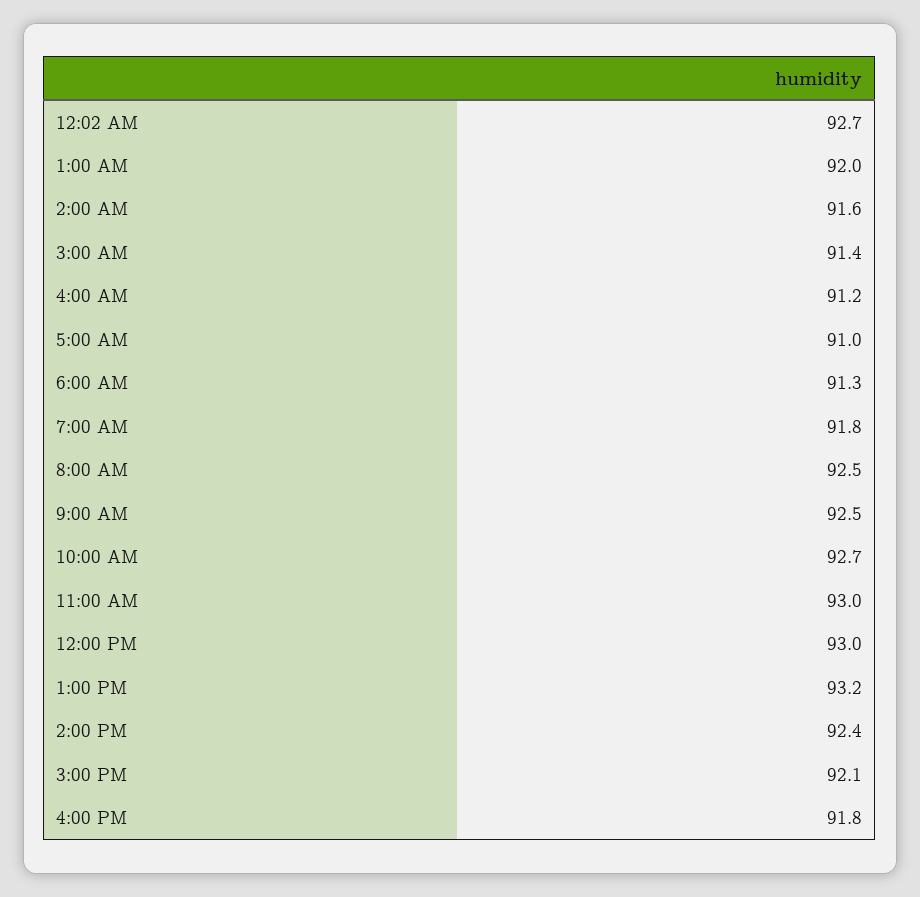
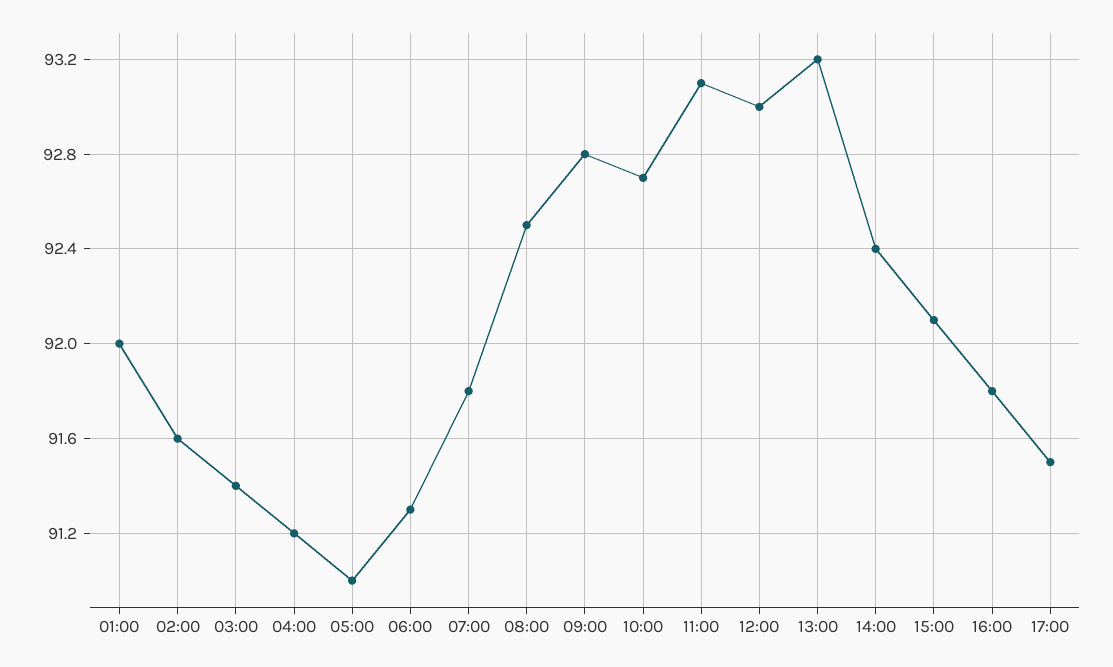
12:02 AM: 92.7 -> none
9:00 AM: 92.5 -> 92.8
11:00 AM: 93 -> 93.1
17:00: none -> 91.5

